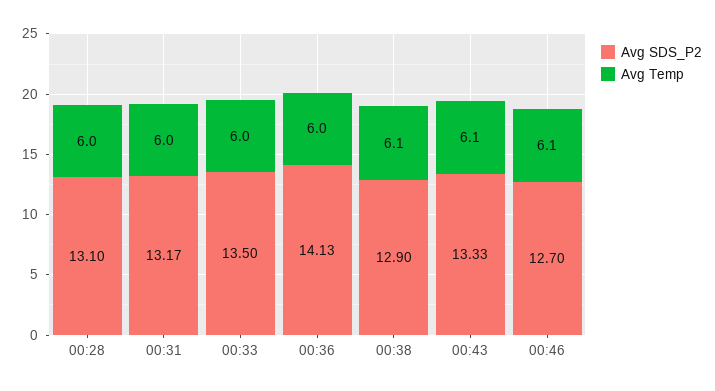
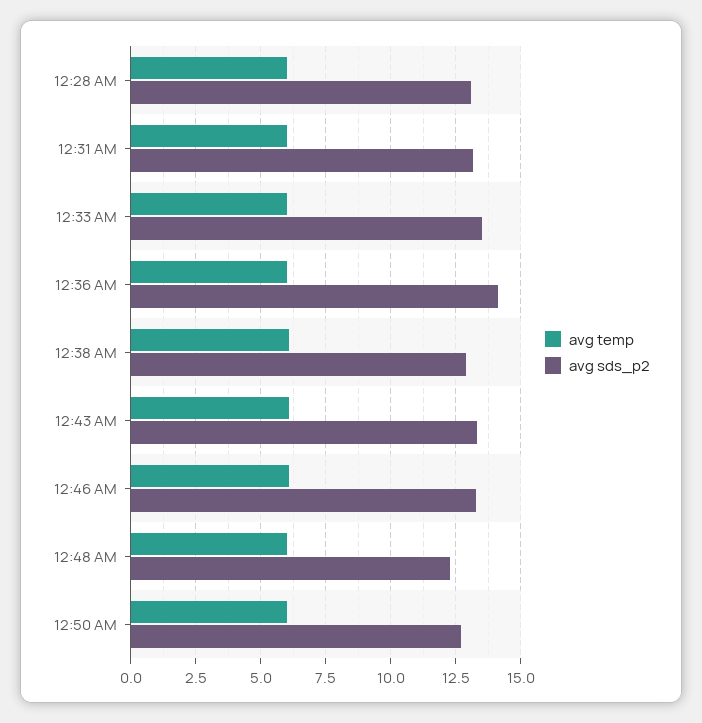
Avg SDS_P2, 00:46: 12.7 -> 13.25
Avg Temp, 12:48 AM: none -> 6
Avg SDS_P2, 12:48 AM: none -> 12.25
Avg Temp, 12:50 AM: none -> 6
Avg SDS_P2, 12:50 AM: none -> 12.75

